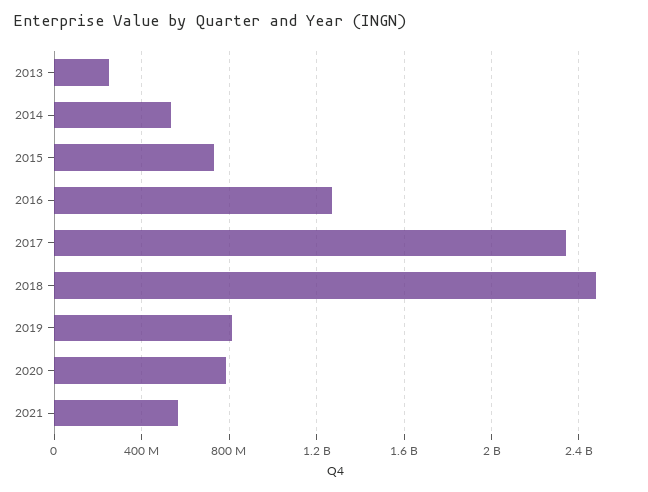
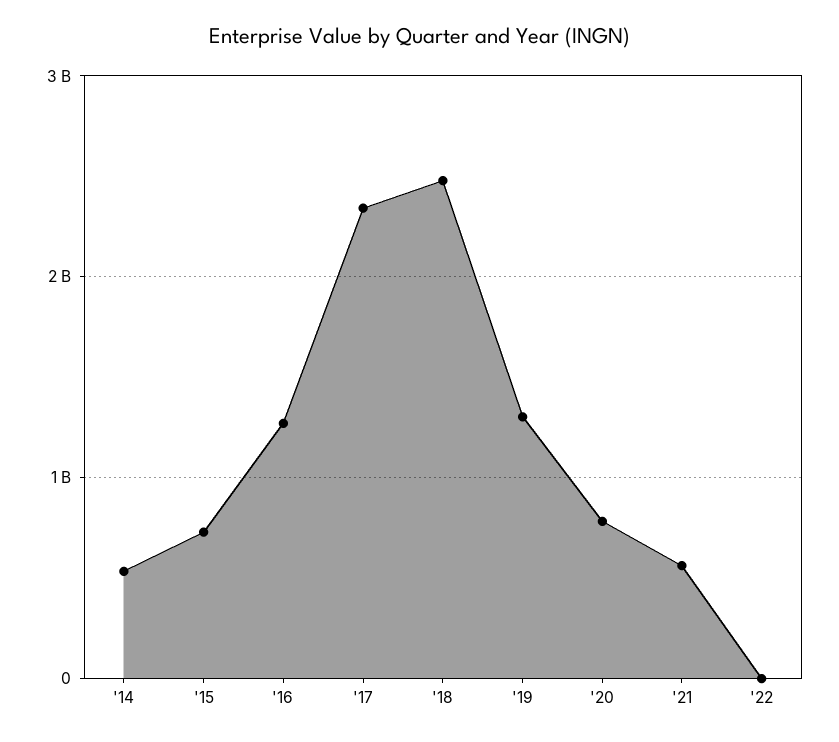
2013: 250000000 -> none
2019: 800000000 -> 1300000000
'22: none -> 0

